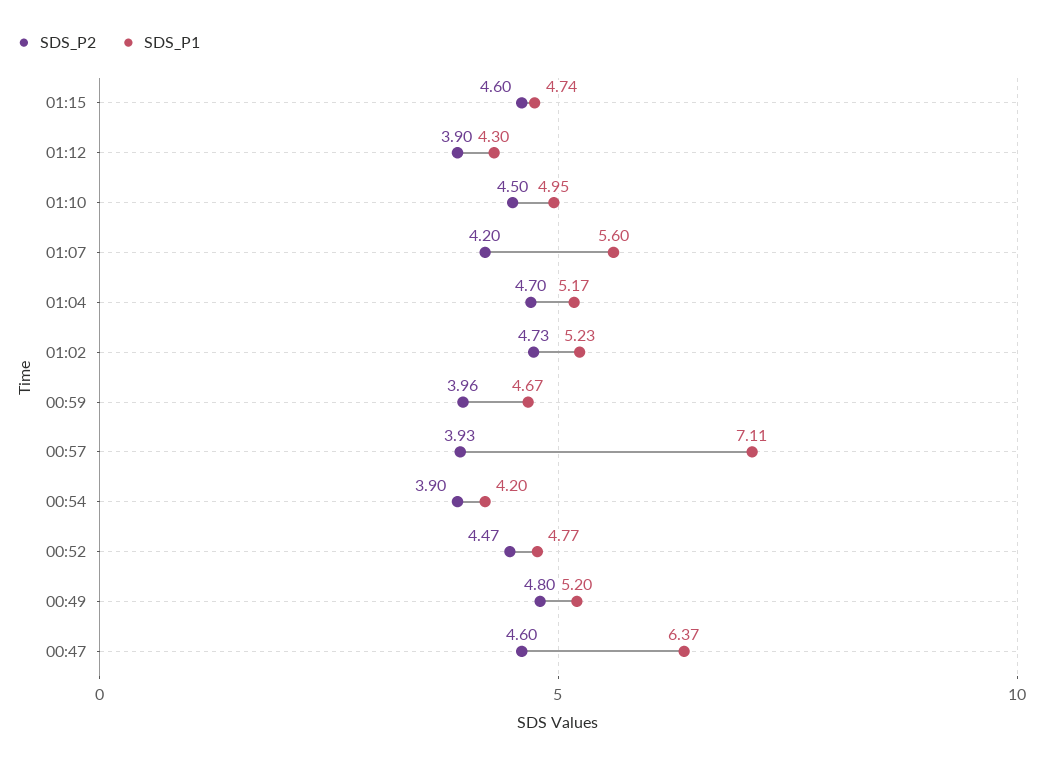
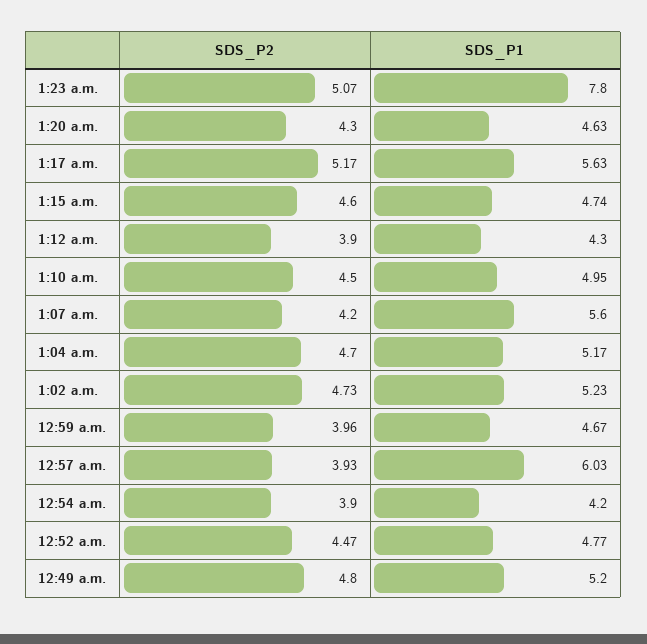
SDS_P1, 00:57: 7.11 -> 6.03
SDS_P2, 00:47: 4.6 -> none
SDS_P1, 00:47: 6.37 -> none
SDS_P2, 1:23 a.m.: none -> 5.07
SDS_P1, 1:23 a.m.: none -> 7.8
SDS_P2, 1:20 a.m.: none -> 4.3
SDS_P1, 1:20 a.m.: none -> 4.63
SDS_P2, 1:17 a.m.: none -> 5.17
SDS_P1, 1:17 a.m.: none -> 5.63

